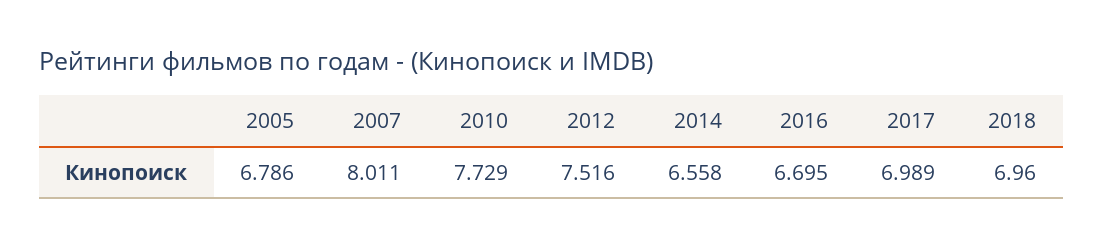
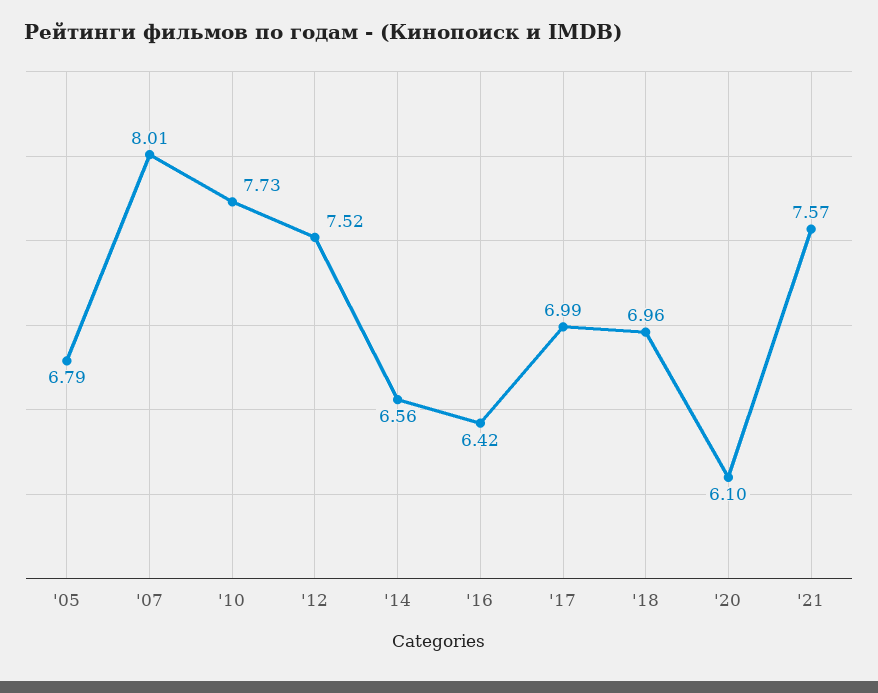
2016: 6.695 -> 6.42
'20: none -> 6.1
'21: none -> 7.57

